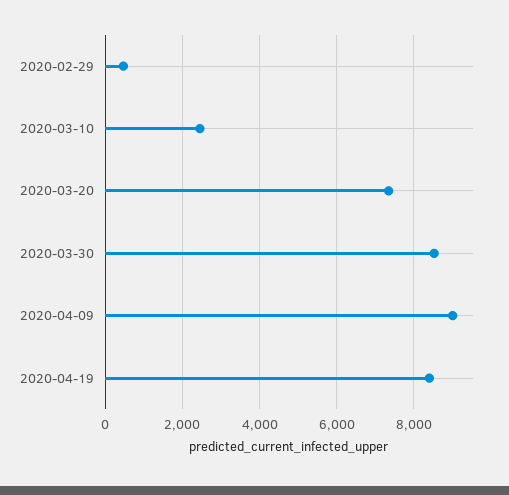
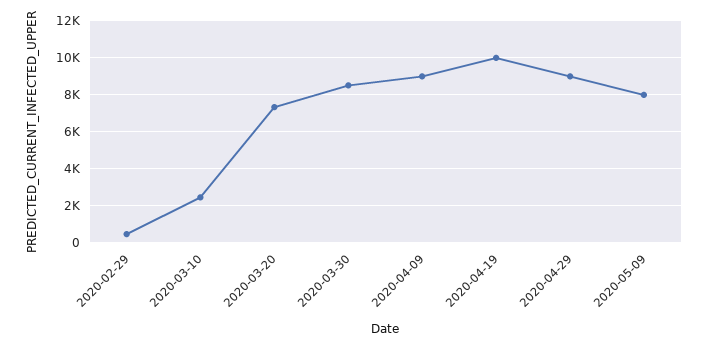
2020-04-19: 8400 -> 10000
2020-04-29: none -> 9000
2020-05-09: none -> 8000

